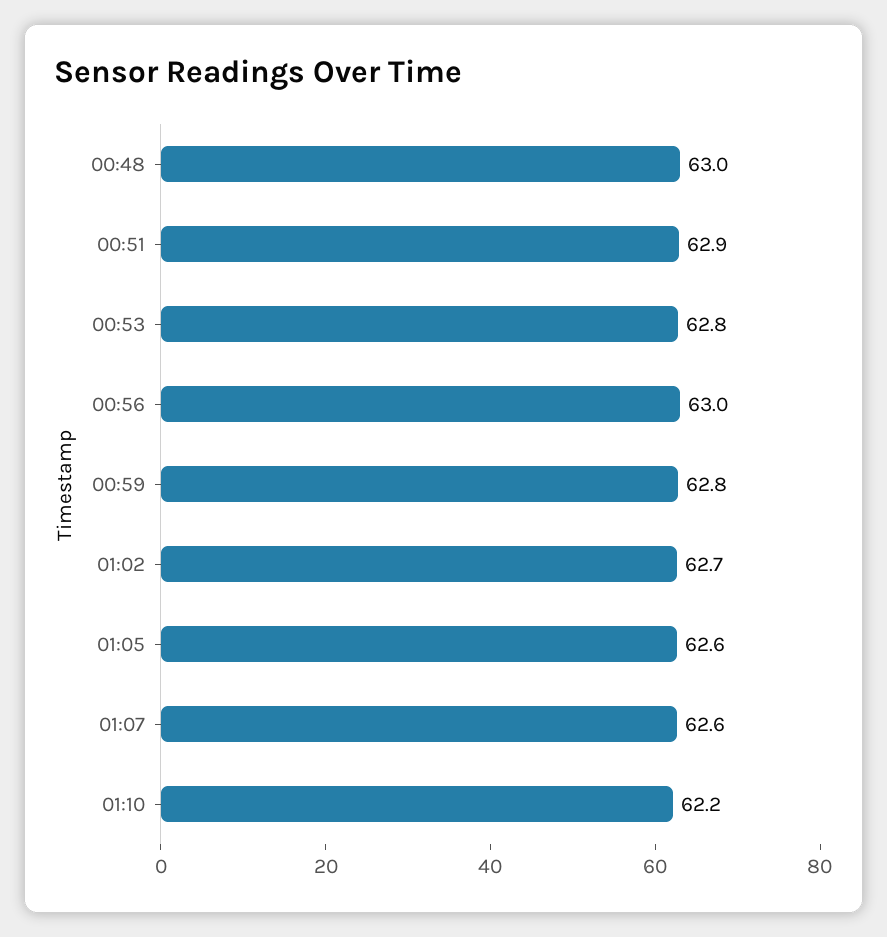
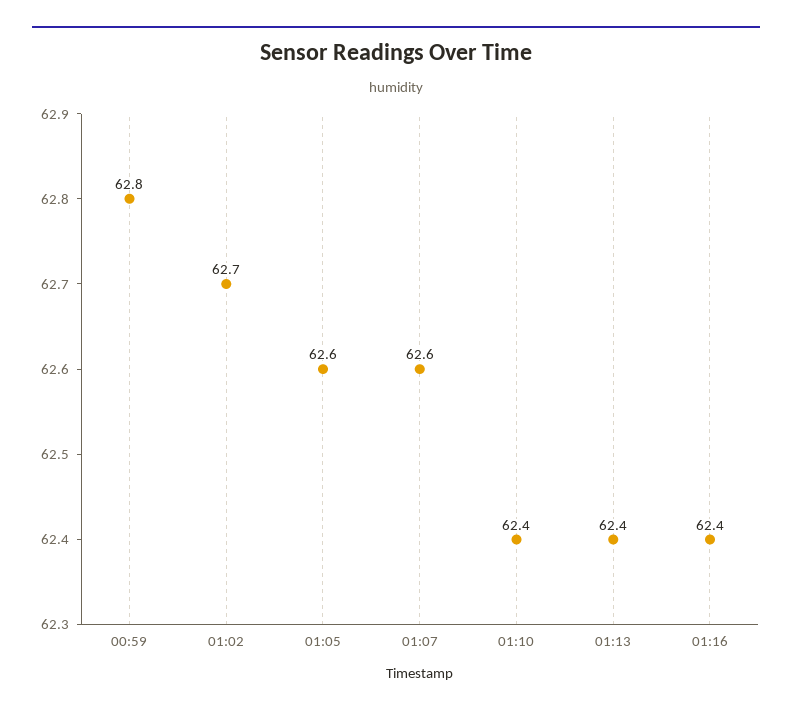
00:48: 63 -> none
00:51: 62.9 -> none
00:53: 62.8 -> none
00:56: 63 -> none
01:10: 62.2 -> 62.4
01:13: none -> 62.4
01:16: none -> 62.4

